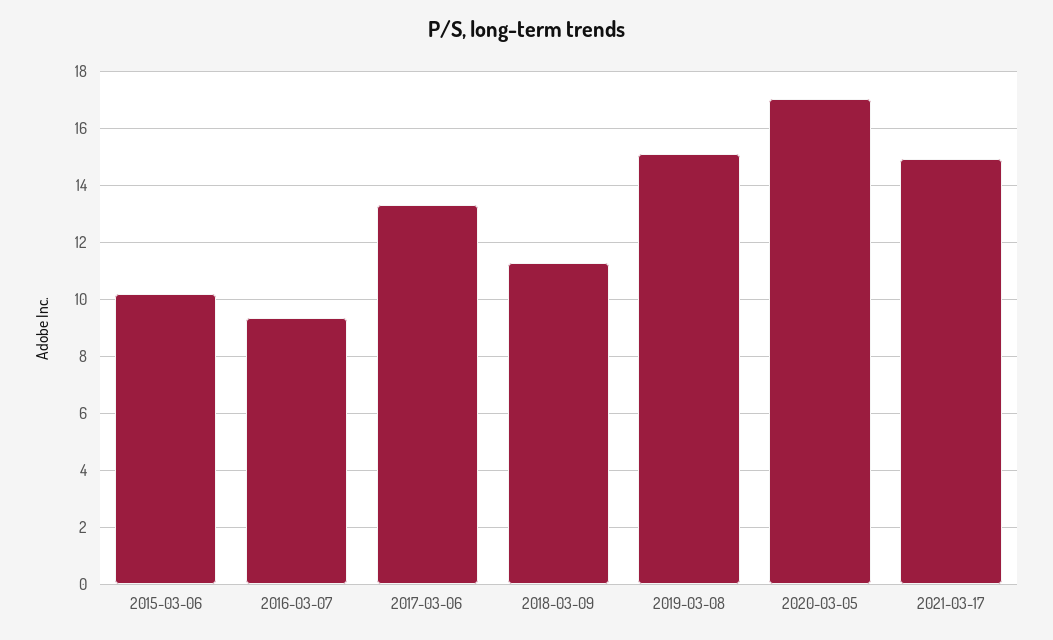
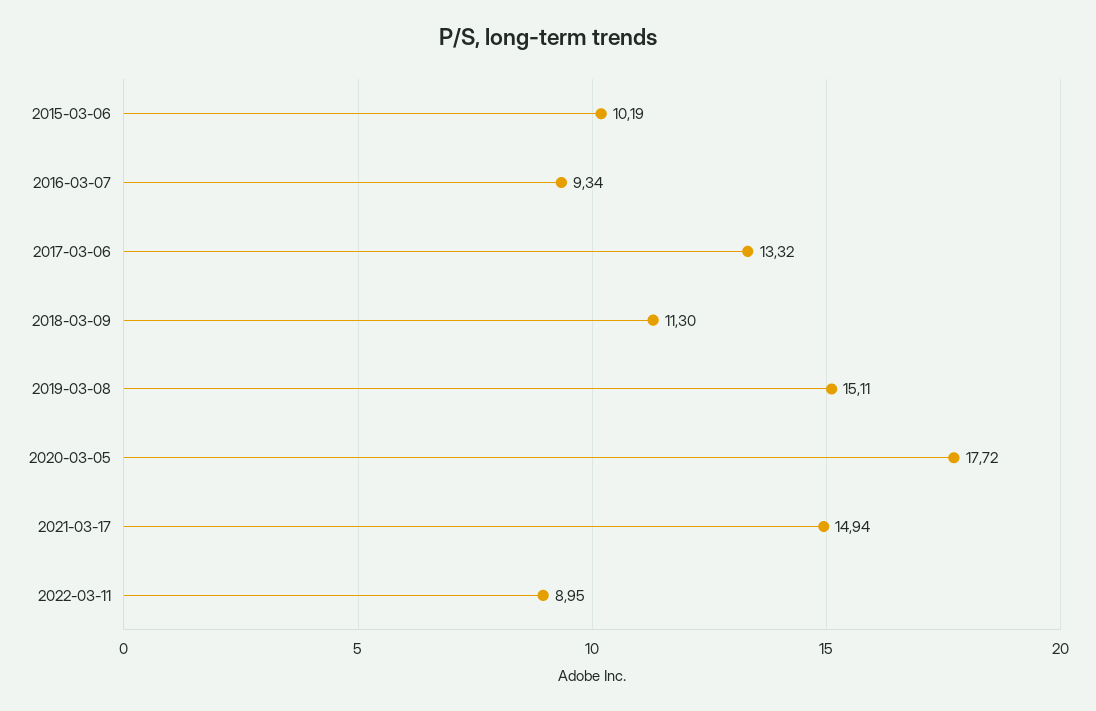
2020-03-05: 17 -> 17.72
2022-03-11: none -> 8.95

